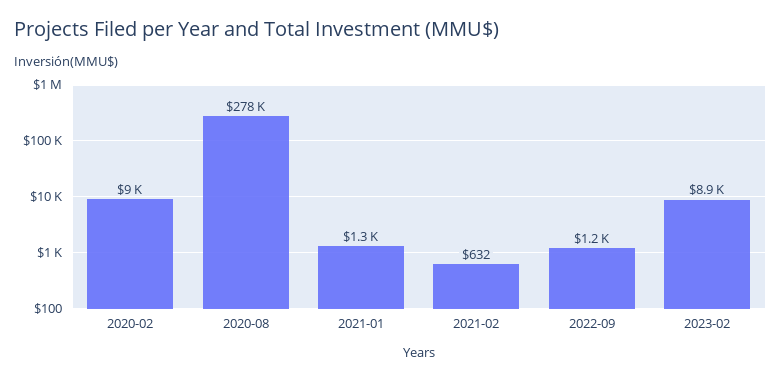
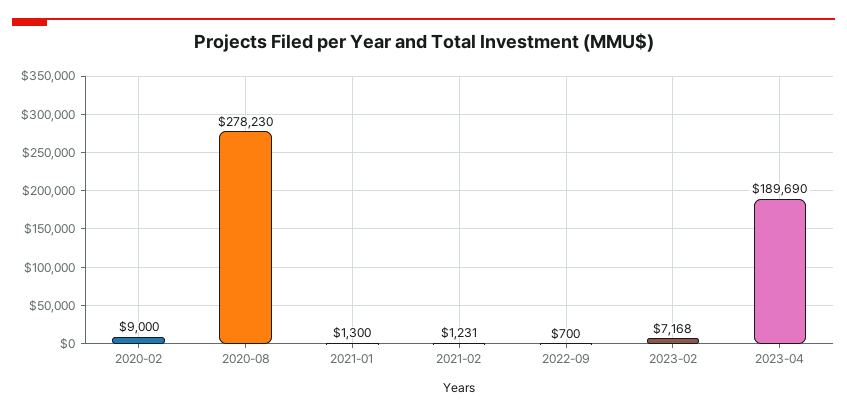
2021-02: 632 -> 1231
2022-09: 1200 -> 700
2023-02: 8900 -> 7168
2023-04: none -> 189690

